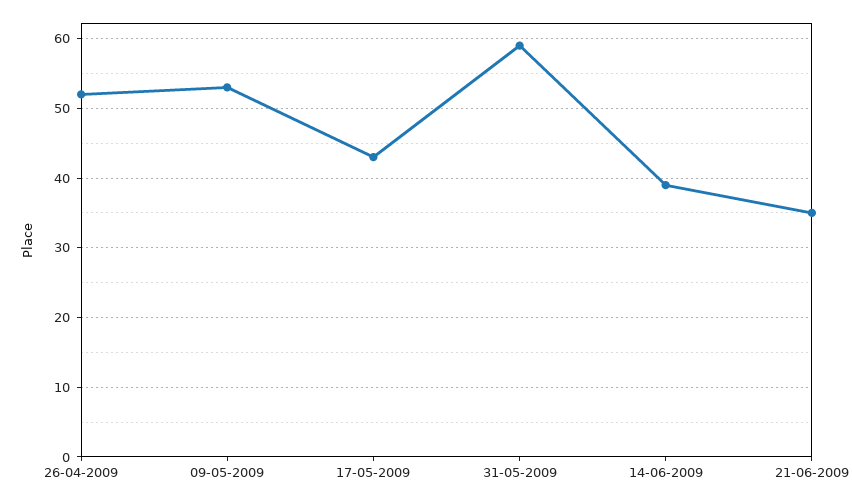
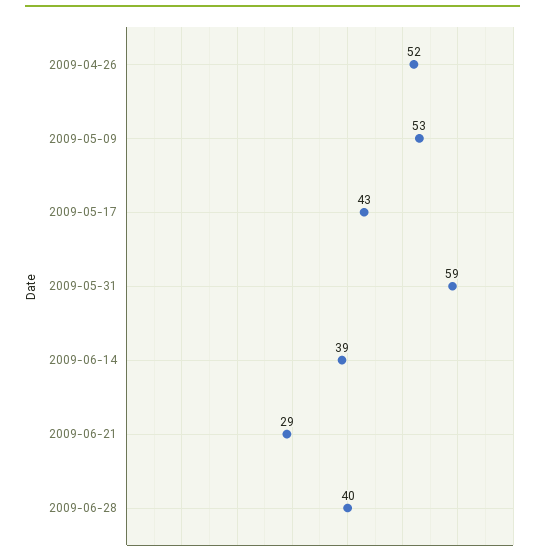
21-06-2009: 35 -> 29
2009-06-28: none -> 40

